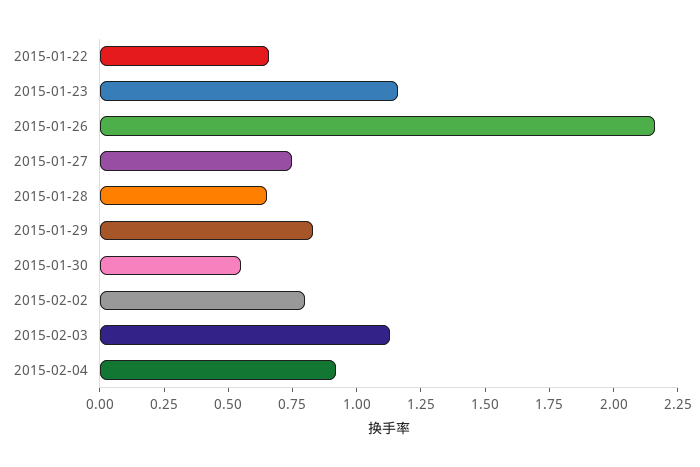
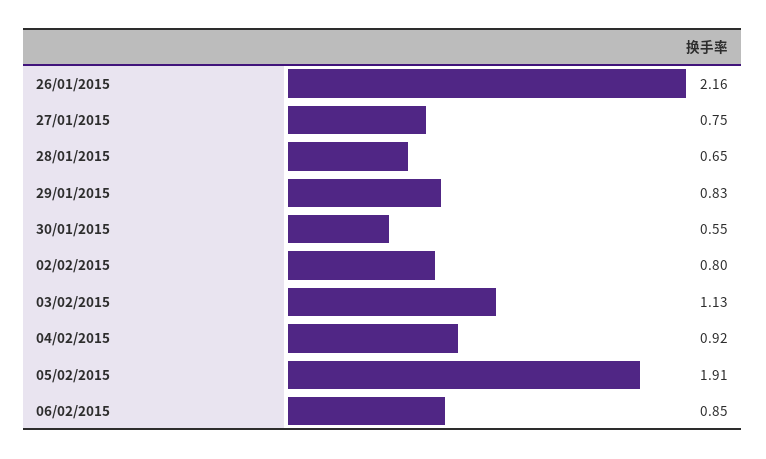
2015-01-22: 0.65 -> none
2015-01-23: 1.15 -> none
05/02/2015: none -> 1.91
06/02/2015: none -> 0.85

